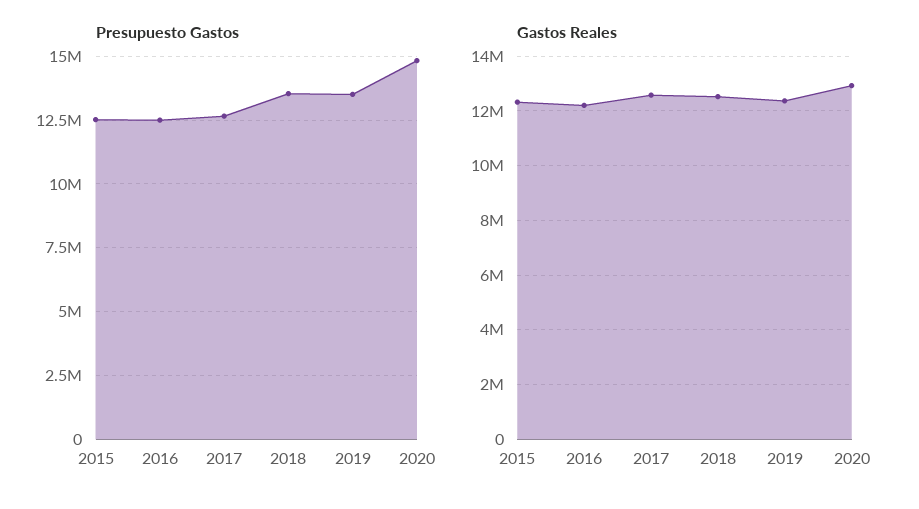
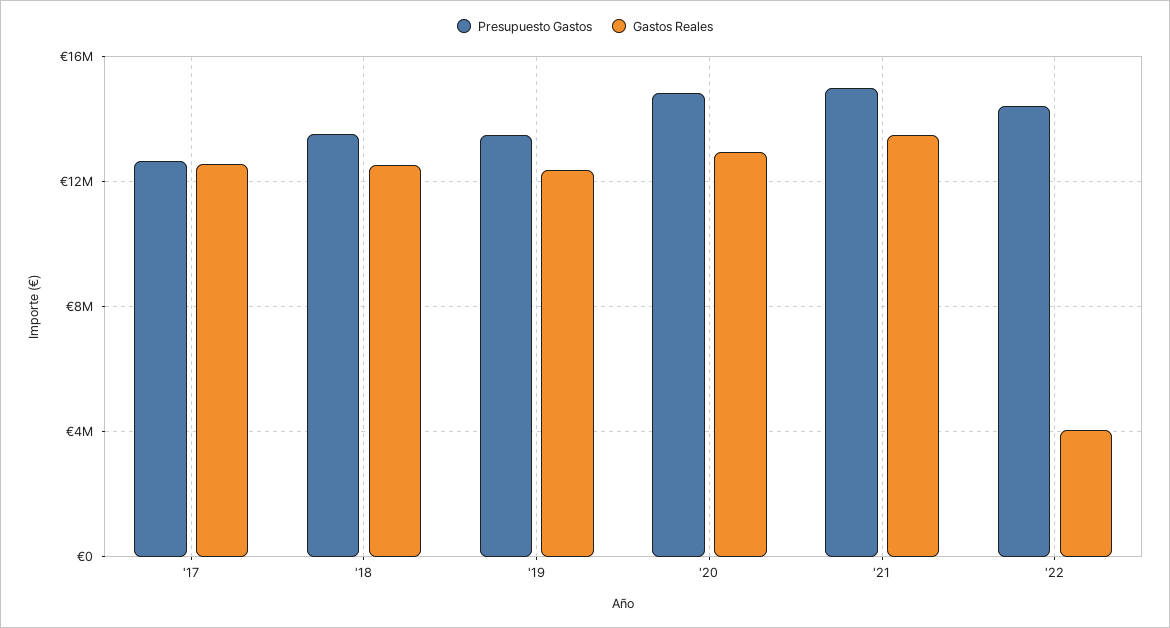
Presupuesto Gastos, 2015: 12500000 -> none
Presupuesto Gastos, 2016: 12500000 -> none
Gastos Reales, 2015: 12250000 -> none
Gastos Reales, 2016: 12250000 -> none
Presupuesto Gastos, '21: none -> 15000000
Gastos Reales, '21: none -> 13500000
Presupuesto Gastos, '22: none -> 14500000
Gastos Reales, '22: none -> 4000000

